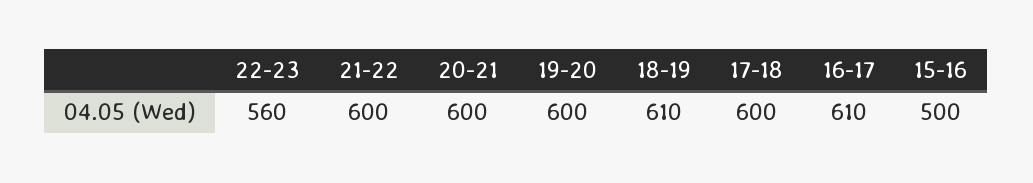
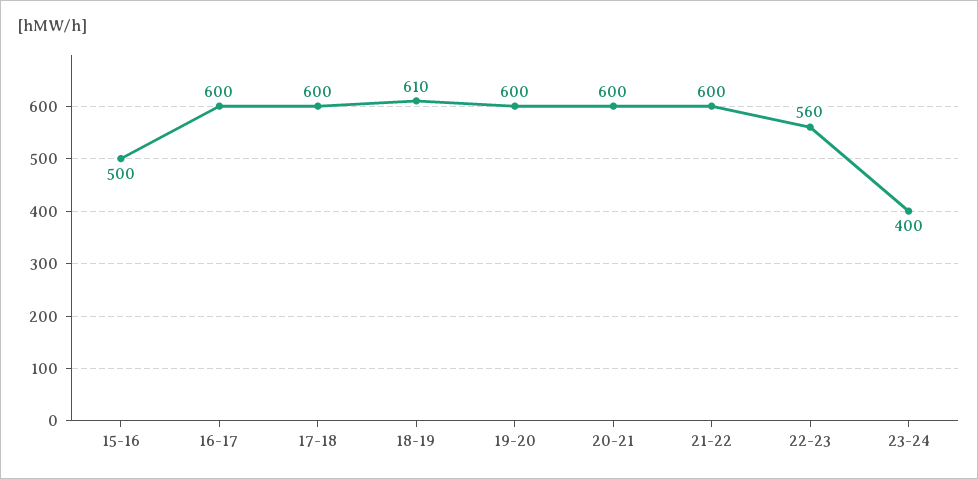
16-17: 610 -> 600
23-24: none -> 400

